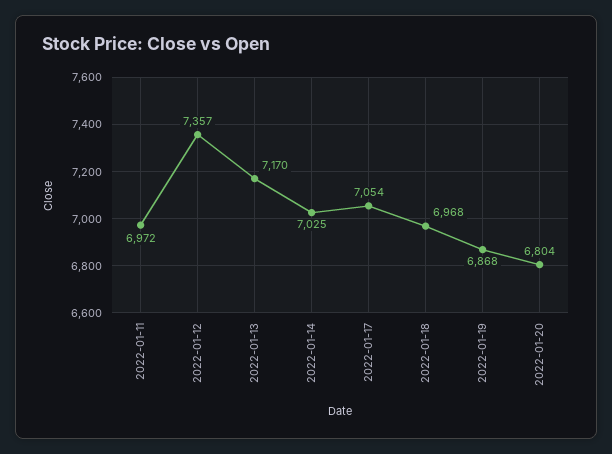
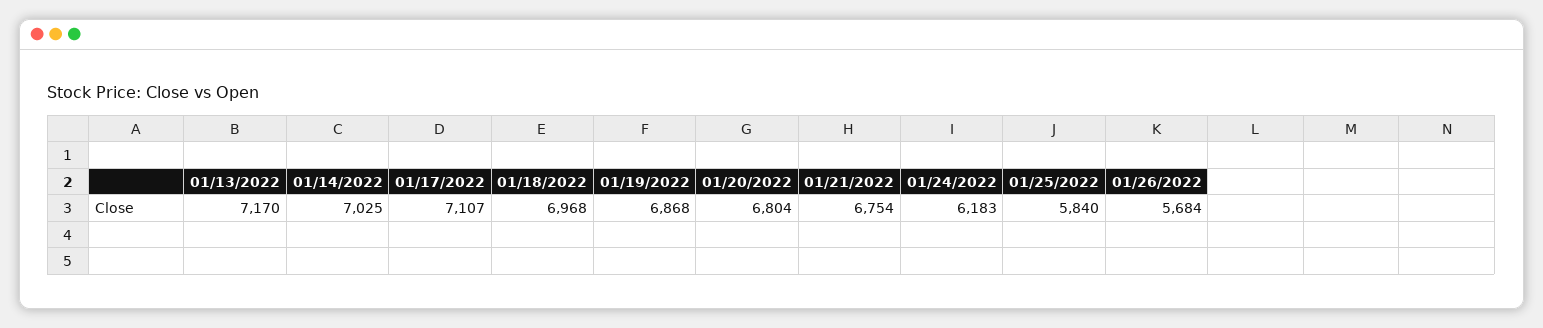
2022-01-11: 6972 -> none
2022-01-12: 7357 -> none
2022-01-17: 7054 -> 7107
01/21/2022: none -> 6754
01/24/2022: none -> 6183
01/25/2022: none -> 5840
01/26/2022: none -> 5684

